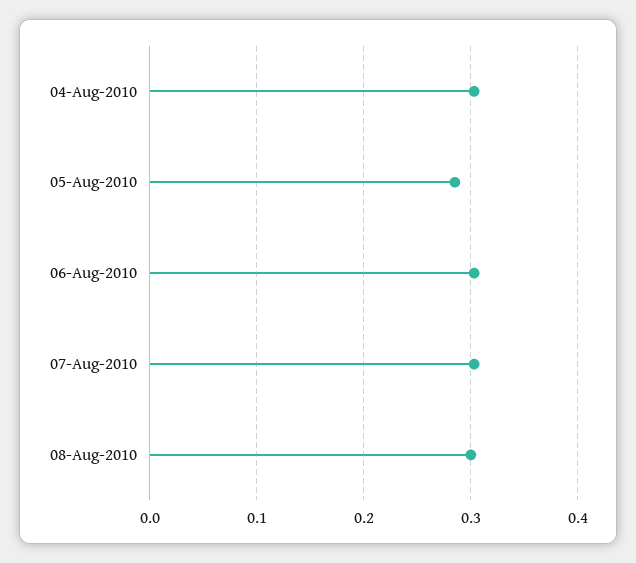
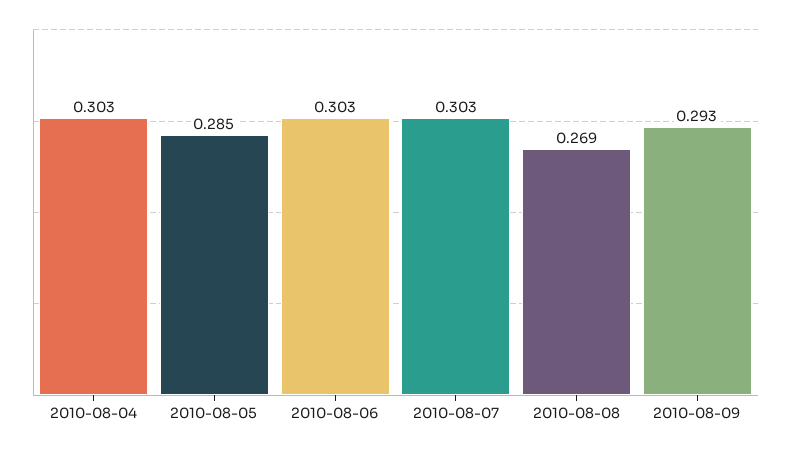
08-Aug-2010: 0.3 -> 0.269
2010-08-09: none -> 0.293

